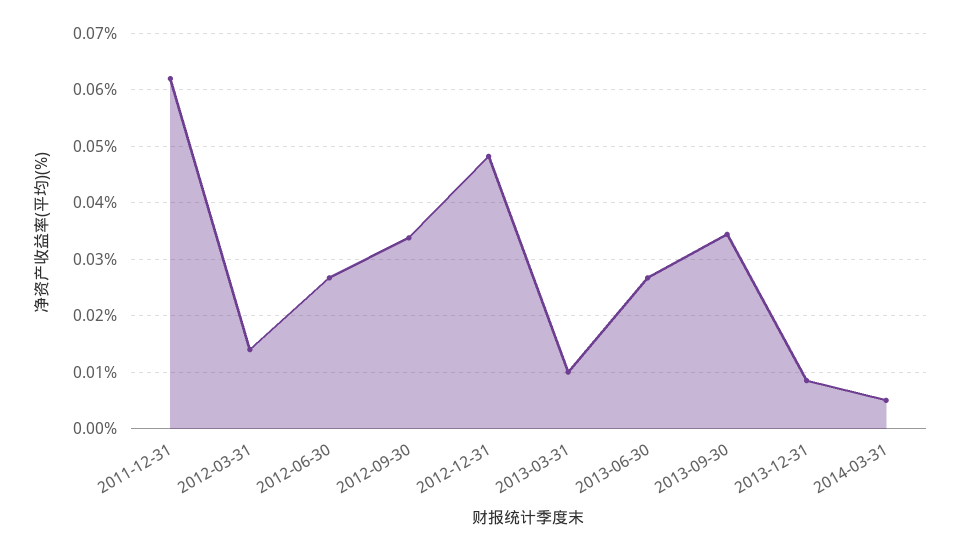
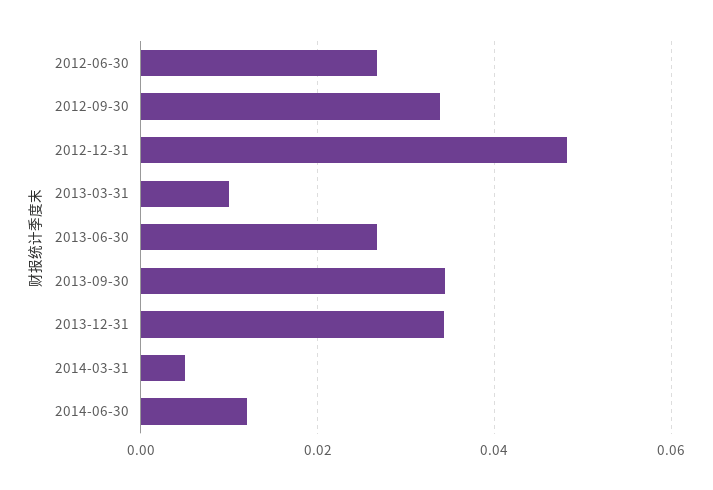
2011-12-31: 0.062 -> none
2012-03-31: 0.014 -> none
2013-12-31: 0.008 -> 0.034
2014-06-30: none -> 0.012

